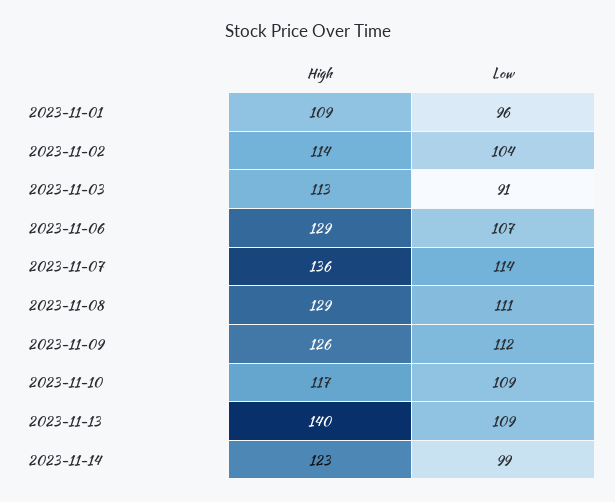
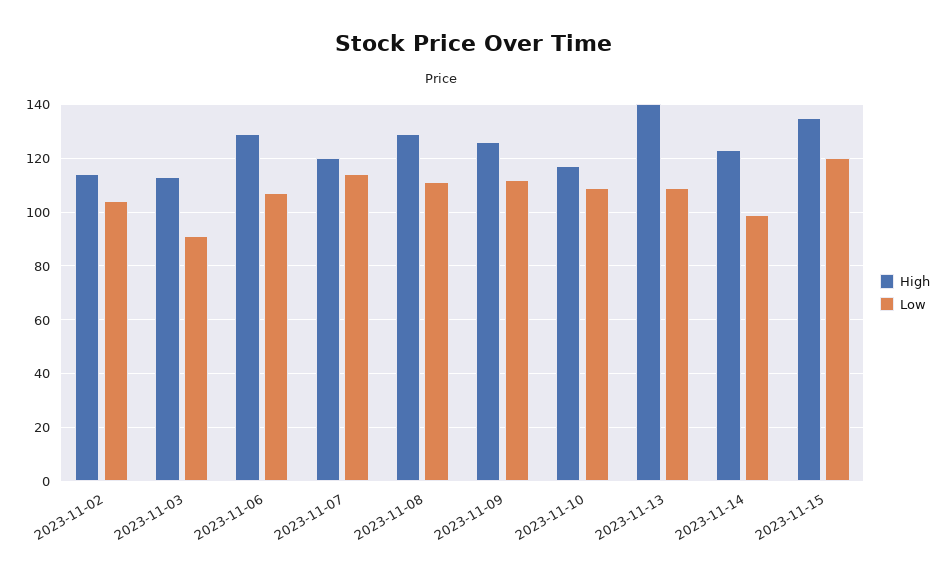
High, 2023-11-01: 109 -> none
Low, 2023-11-01: 96 -> none
High, 2023-11-07: 136 -> 120
High, 2023-11-15: none -> 135
Low, 2023-11-15: none -> 120

